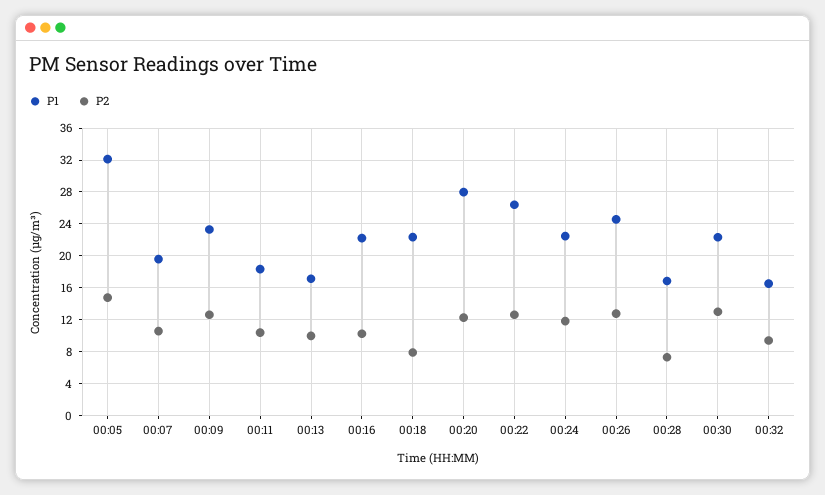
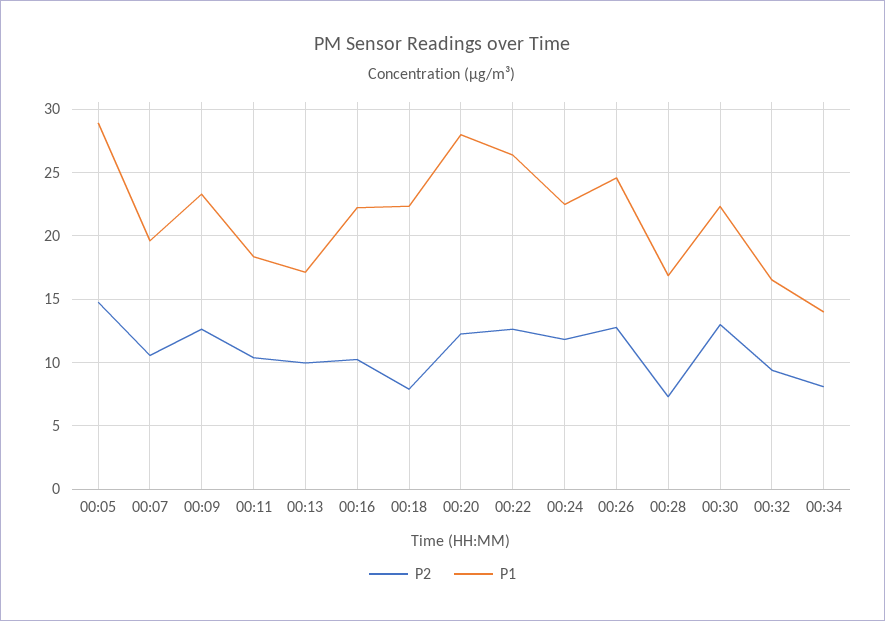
P1, 00:05: 32 -> 29
P2, 00:34: none -> 8
P1, 00:34: none -> 14

